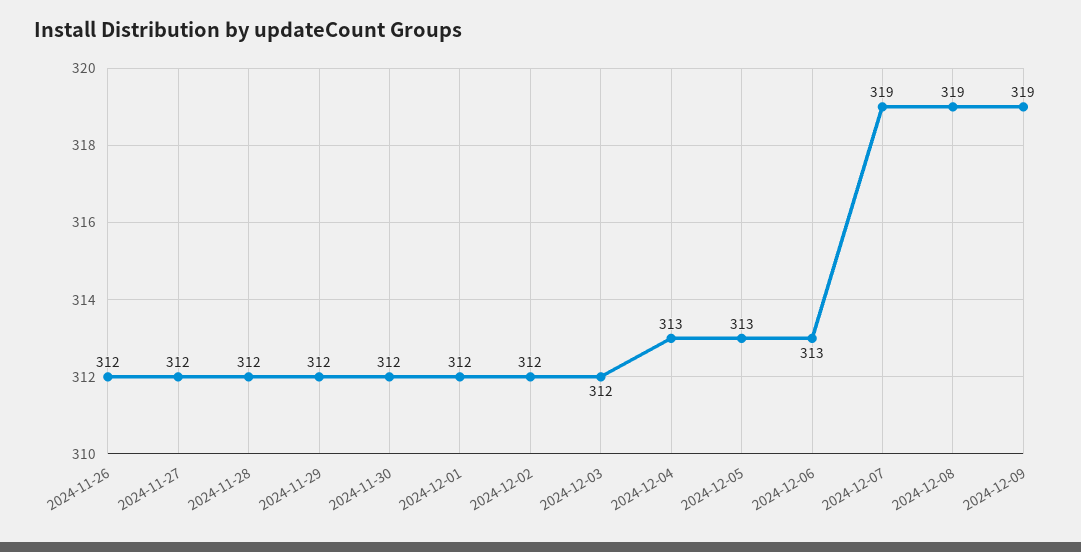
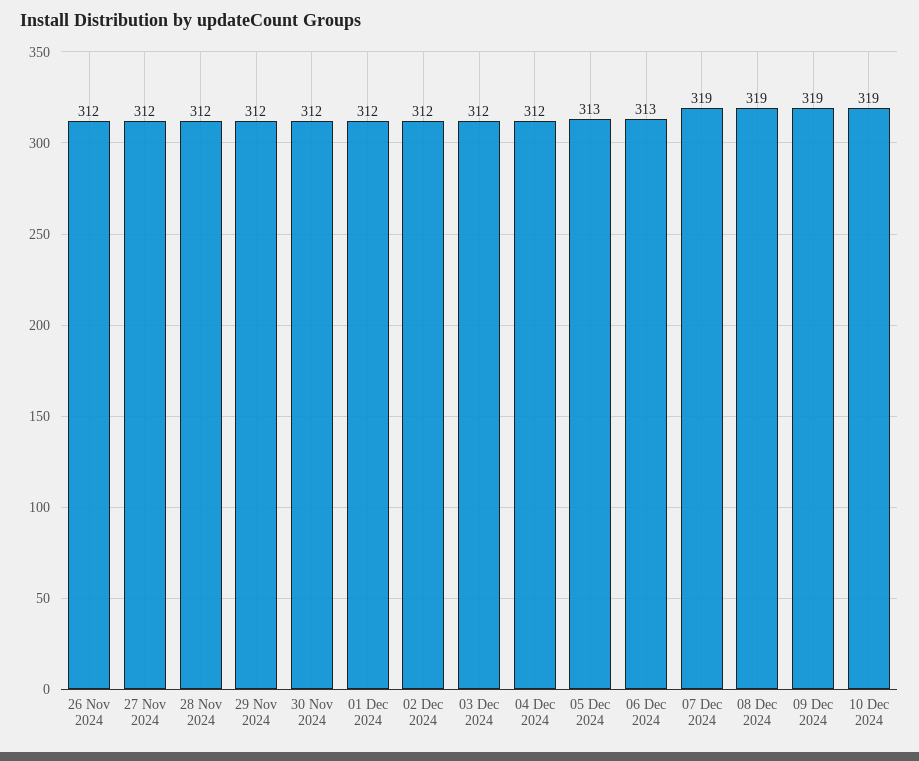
2024-12-04: 313 -> 312
10 Dec 2024: none -> 319

